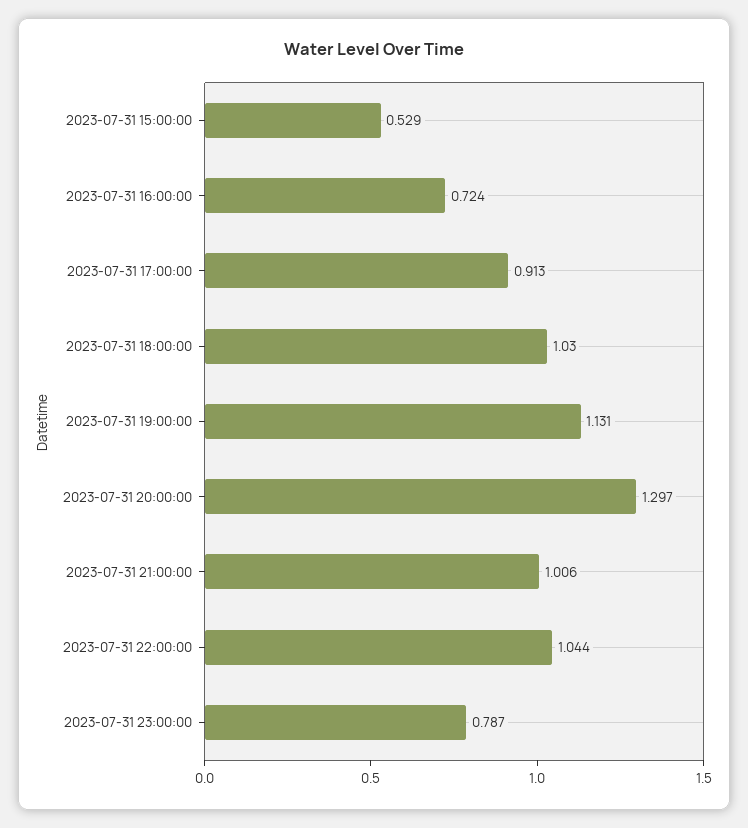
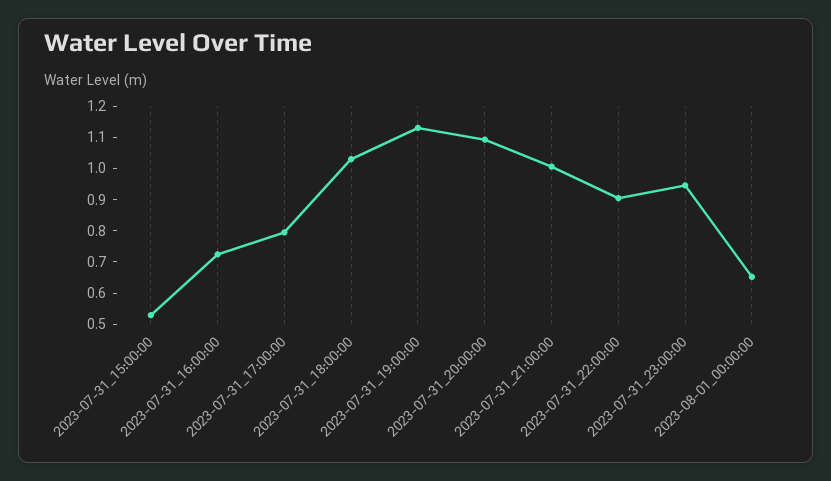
2023-07-31 17:00:00: 0.913 -> 0.8
2023-07-31 20:00:00: 1.297 -> 1.1
2023-07-31 22:00:00: 1.044 -> 0.9
2023-07-31 23:00:00: 0.787 -> 0.95
2023-08-01_00:00:00: none -> 0.65

